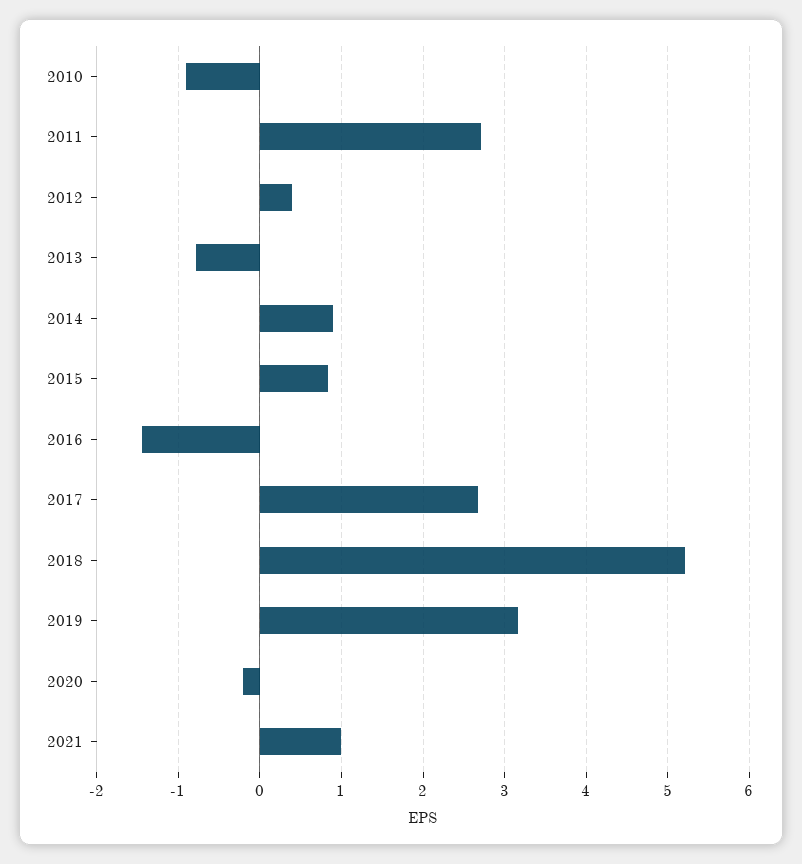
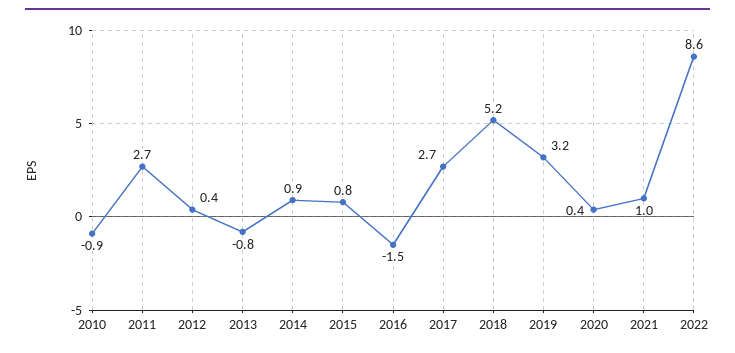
2020: -0.2 -> 0.4
2022: none -> 8.6

